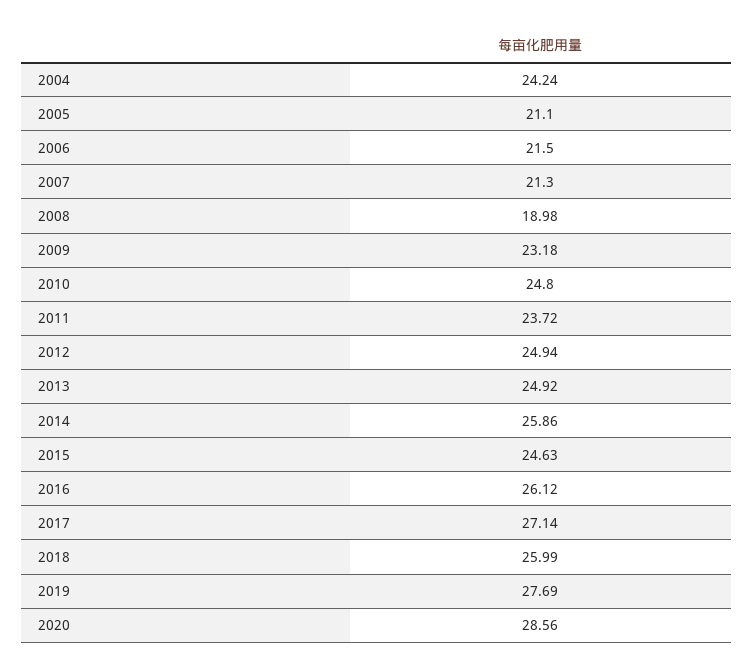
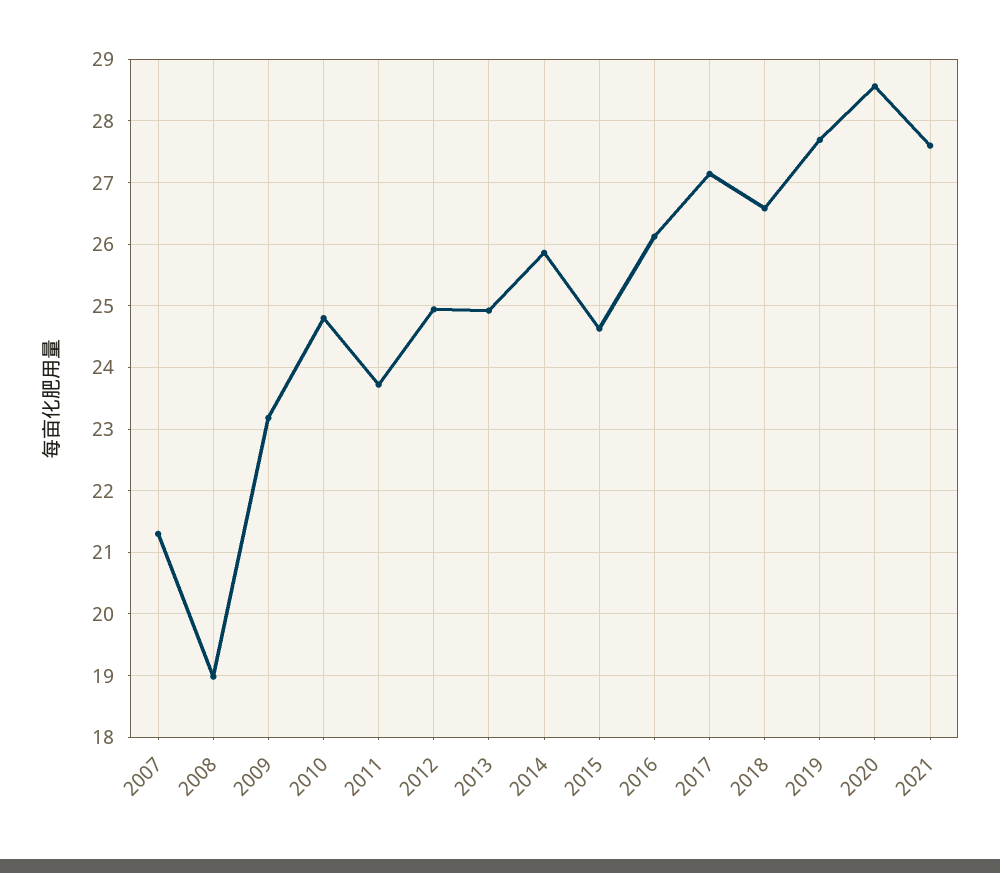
2004: 24.24 -> none
2005: 21.1 -> none
2006: 21.5 -> none
2018: 25.99 -> 26.6
2021: none -> 27.6

